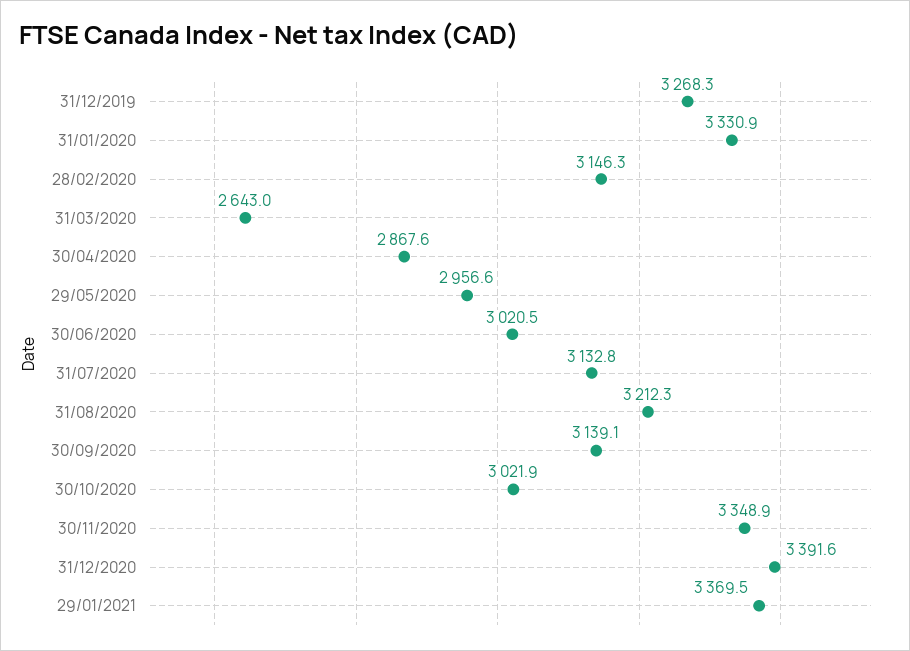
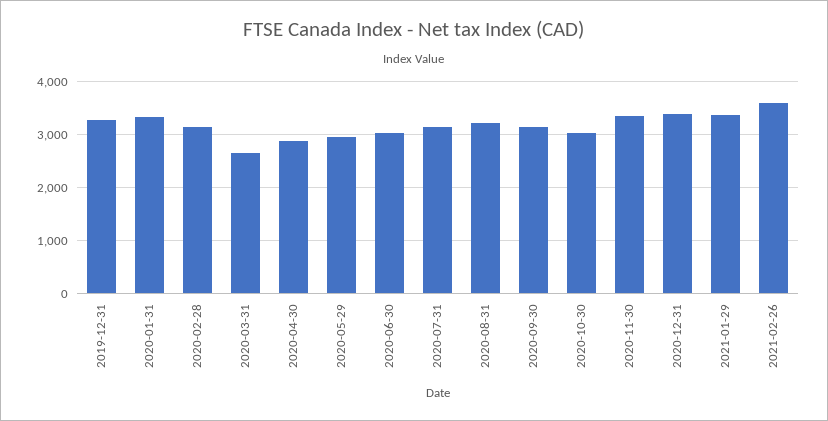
2021-02-26: none -> 3600

